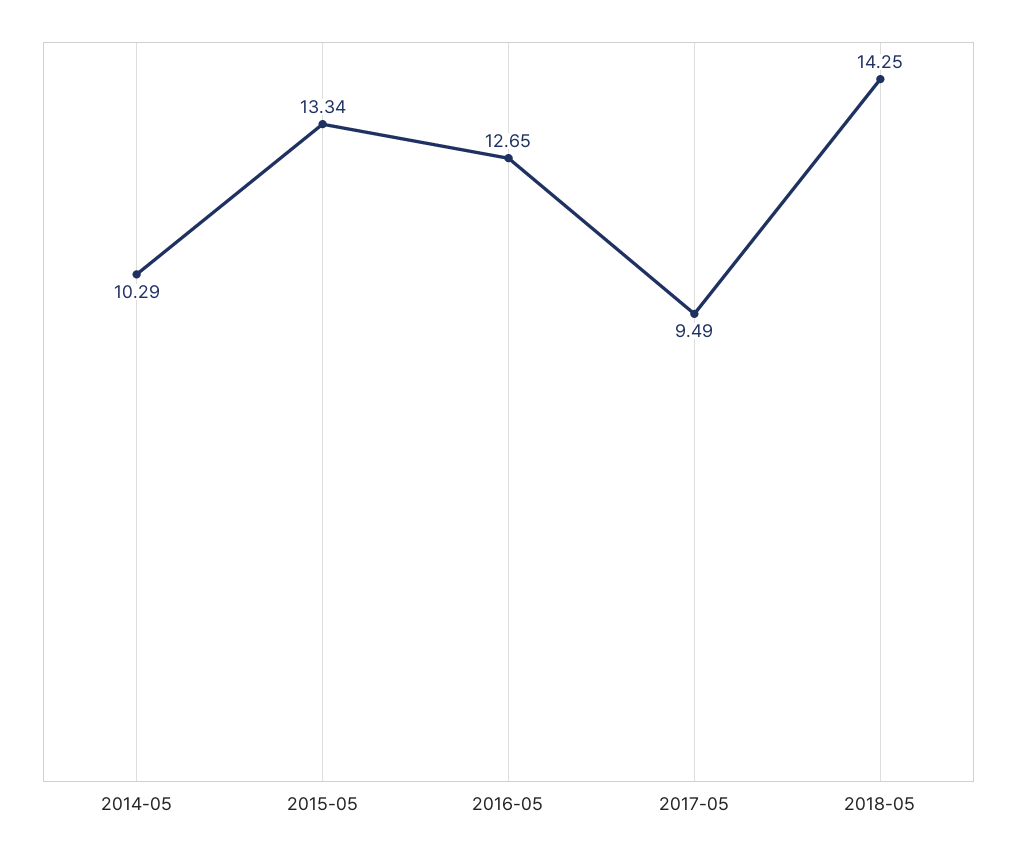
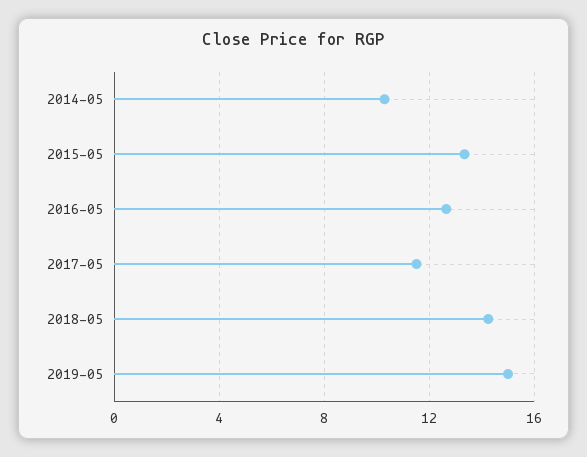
2017-05: 9.49 -> 11.5
2019-05: none -> 15

